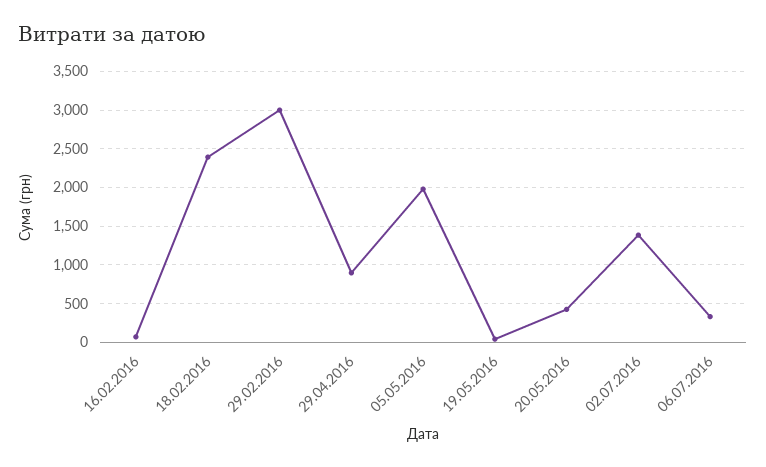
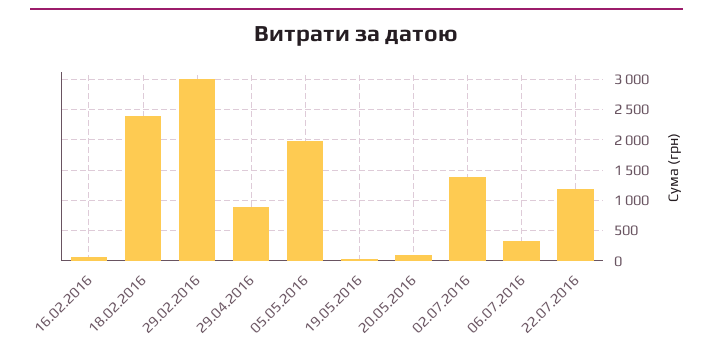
20.05.2016: 400 -> 100
22.07.2016: none -> 1200

